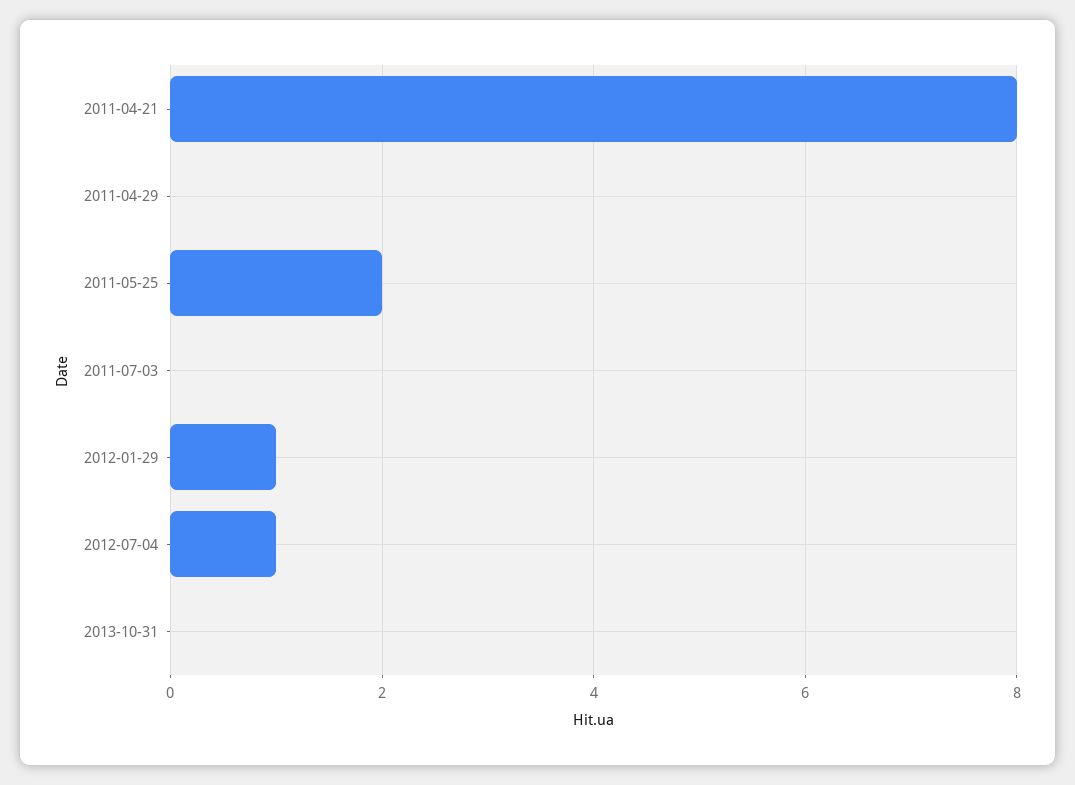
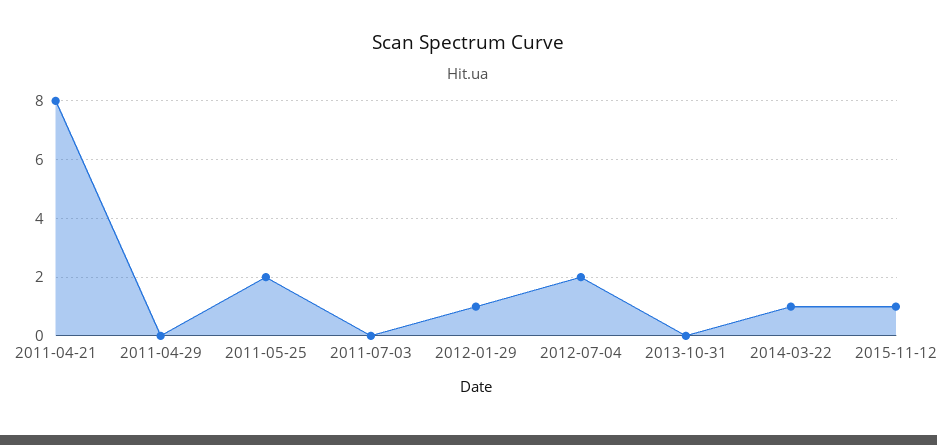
2012-07-04: 1 -> 2
2014-03-22: none -> 1
2015-11-12: none -> 1

